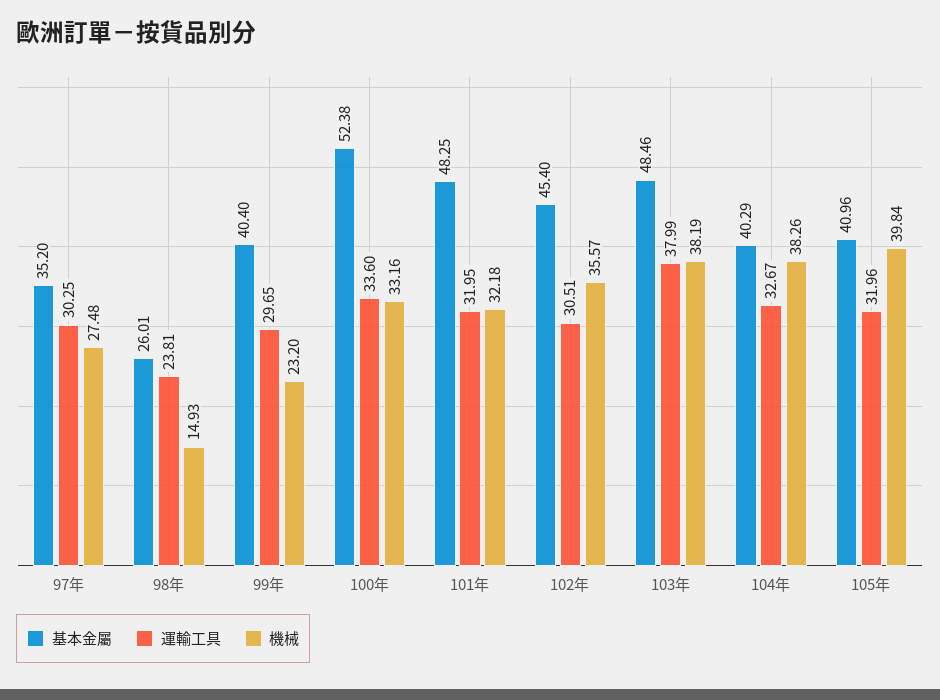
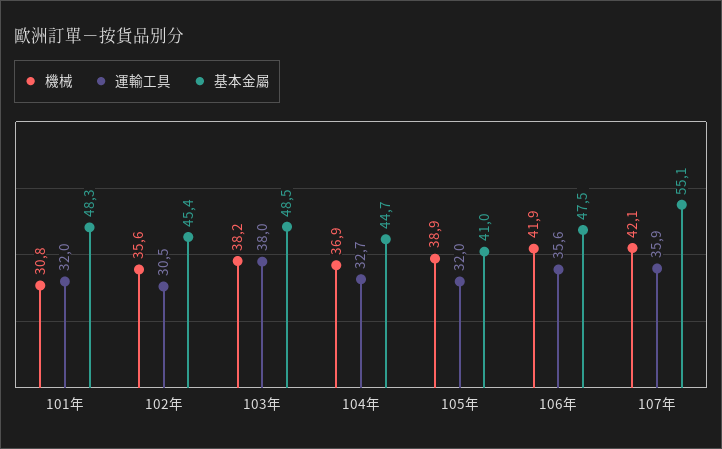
基本金屬, 97年: 35.2 -> none
運輸工具, 97年: 30.25 -> none
機械, 97年: 27.48 -> none
基本金屬, 98年: 26.01 -> none
運輸工具, 98年: 23.81 -> none
機械, 98年: 14.93 -> none
基本金屬, 99年: 40.4 -> none
運輸工具, 99年: 29.65 -> none
機械, 99年: 23.2 -> none
基本金屬, 100年: 52.38 -> none
運輸工具, 100年: 33.6 -> none
機械, 100年: 33.16 -> none
機械, 101年: 32.18 -> 30.8
基本金屬, 104年: 40.29 -> 44.7
機械, 104年: 38.26 -> 36.9
機械, 105年: 39.84 -> 38.9
機械, 106年: none -> 41.9
運輸工具, 106年: none -> 35.6
基本金屬, 106年: none -> 47.5
機械, 107年: none -> 42.1
運輸工具, 107年: none -> 35.9
基本金屬, 107年: none -> 55.1

